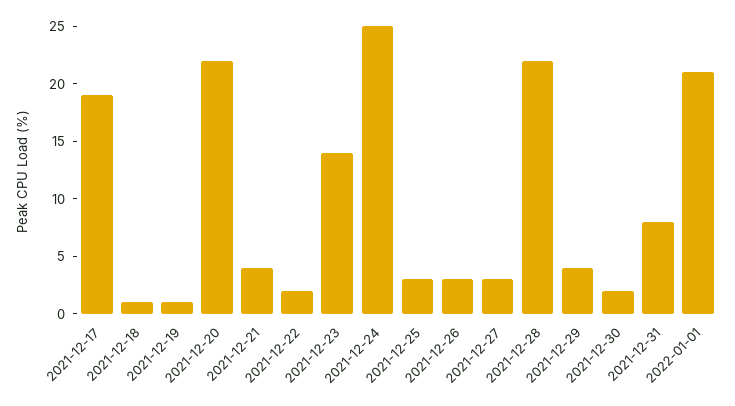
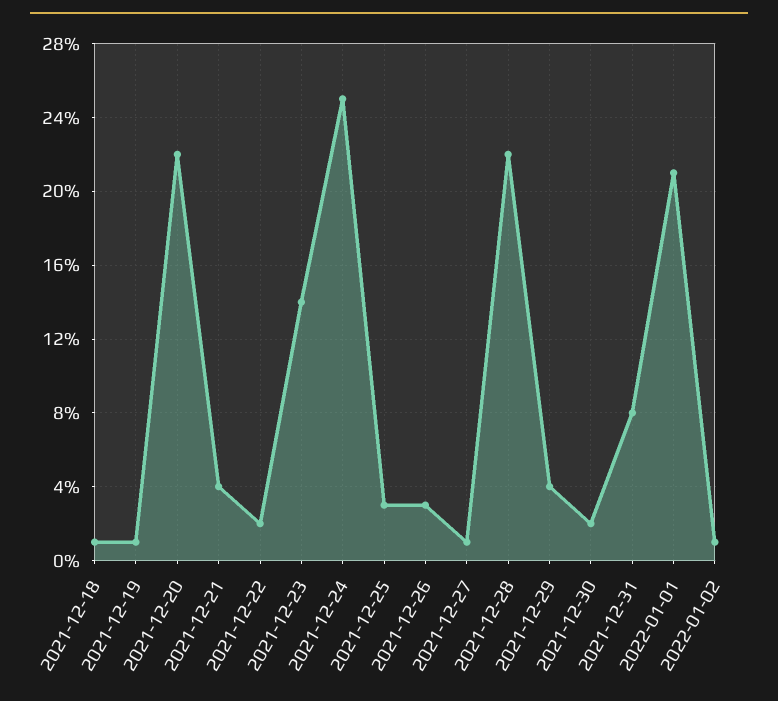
2021-12-17: 19 -> none
2021-12-27: 3 -> 1
2022-01-02: none -> 1

